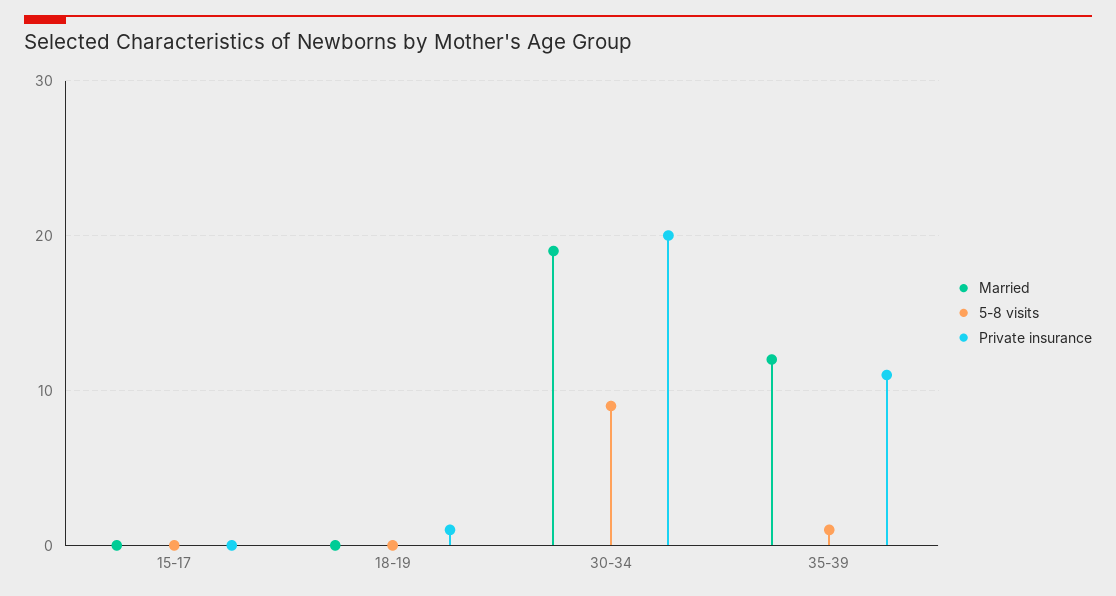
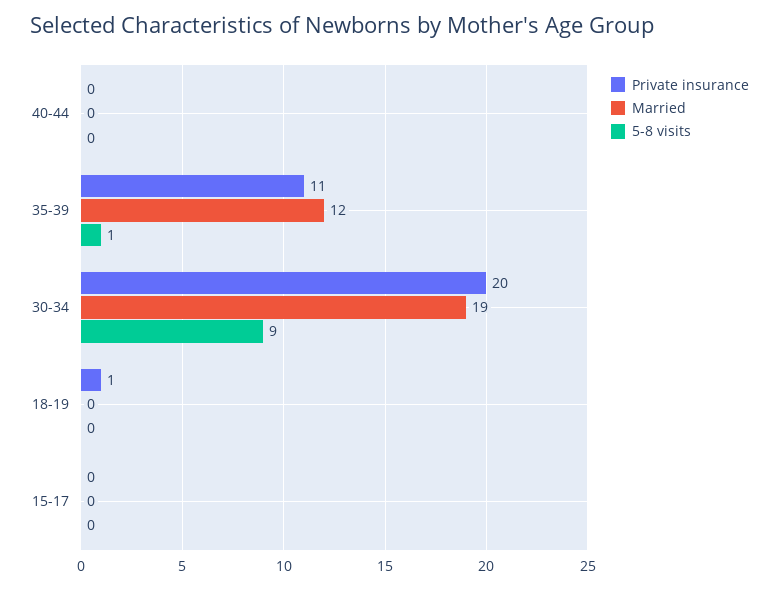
Private insurance, 40-44: none -> 0
Married, 40-44: none -> 0
5-8 visits, 40-44: none -> 0

